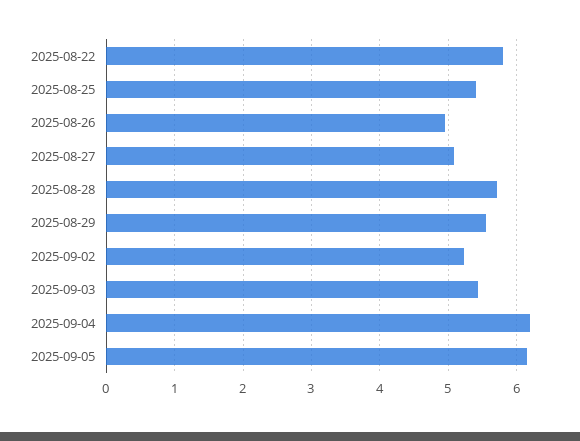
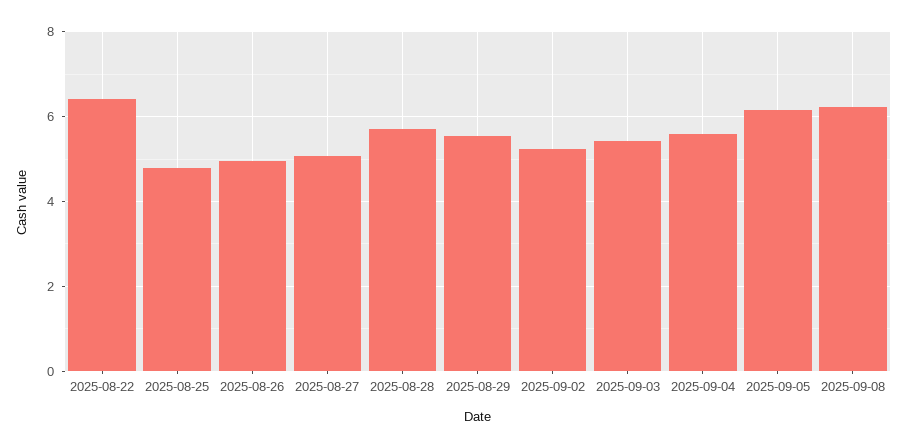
2025-08-22: 5.8 -> 6.4
2025-08-25: 5.4 -> 4.8
2025-09-04: 6.2 -> 5.6
2025-09-08: none -> 6.2

